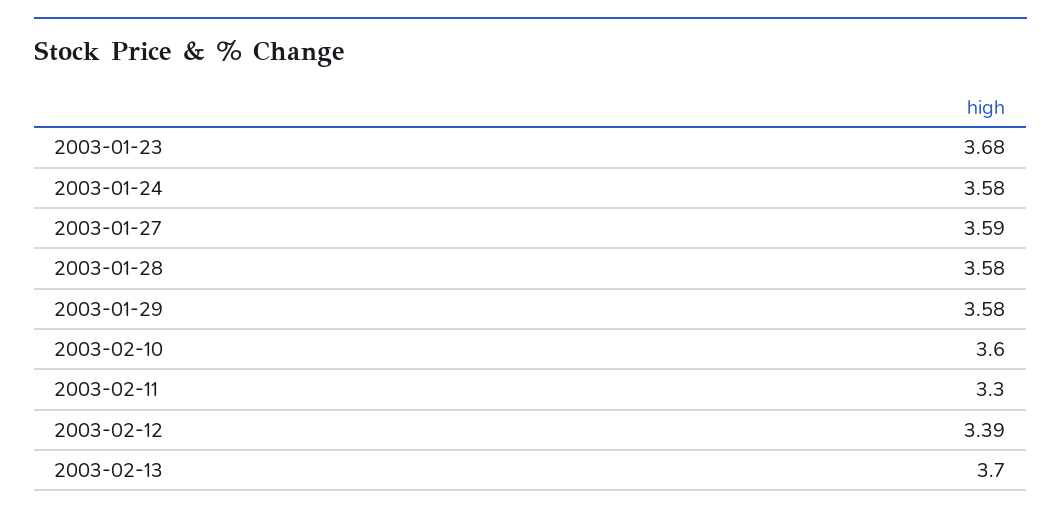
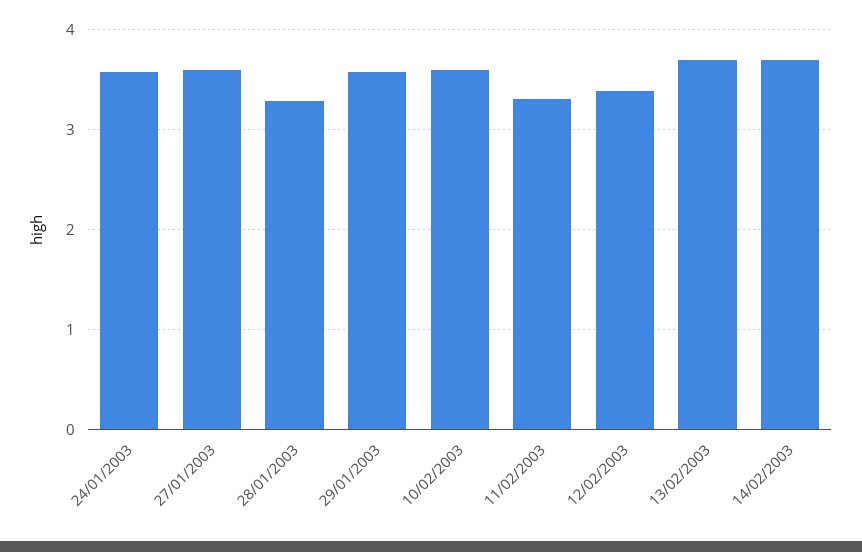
2003-01-23: 3.68 -> none
2003-01-28: 3.58 -> 3.3
14/02/2003: none -> 3.7

